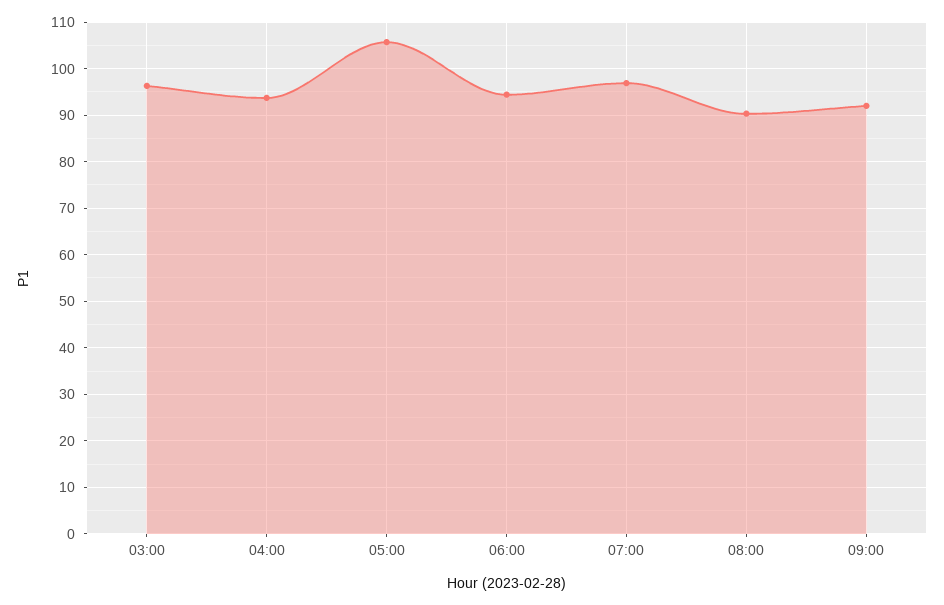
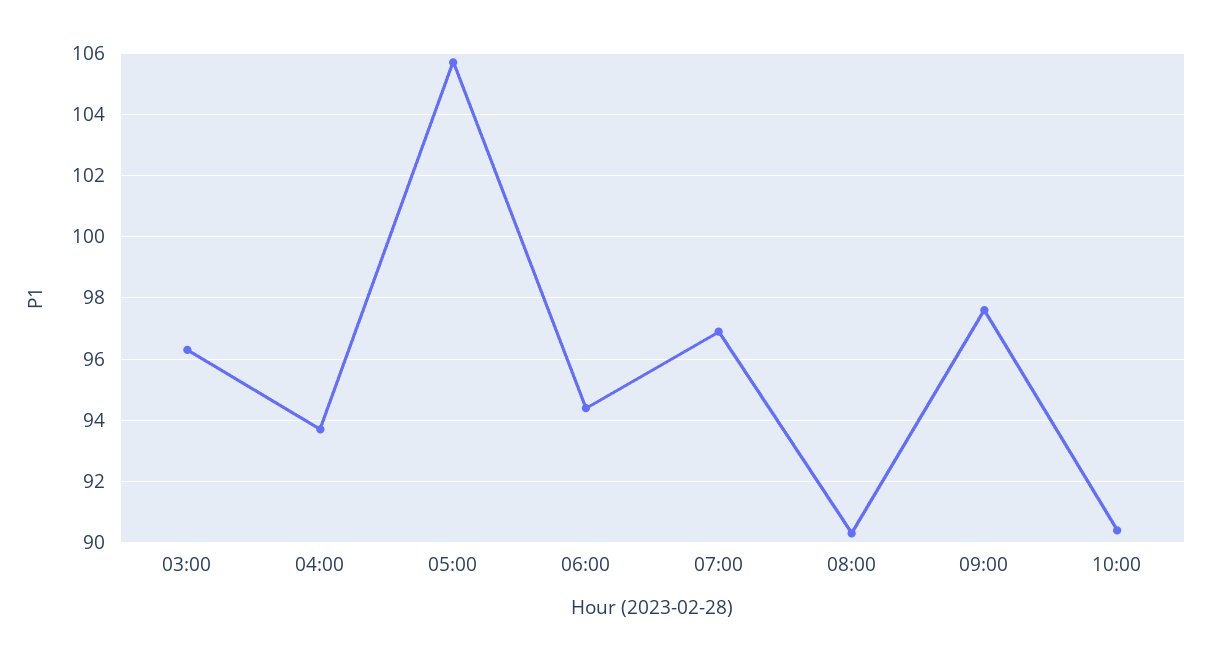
09:00: 92 -> 97.5
10:00: none -> 90.5

